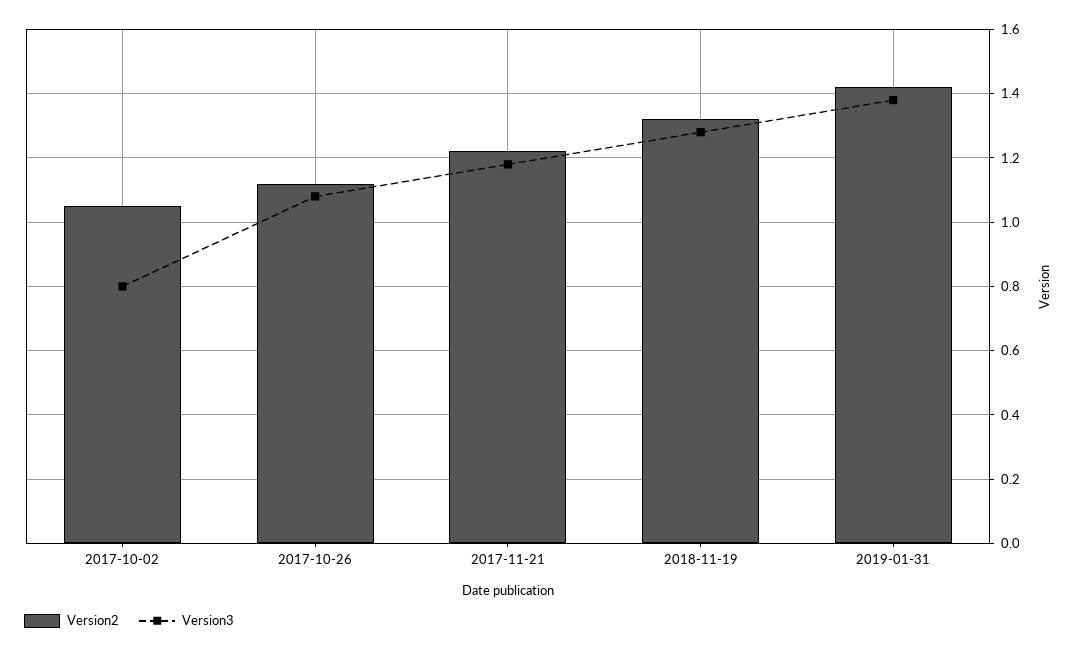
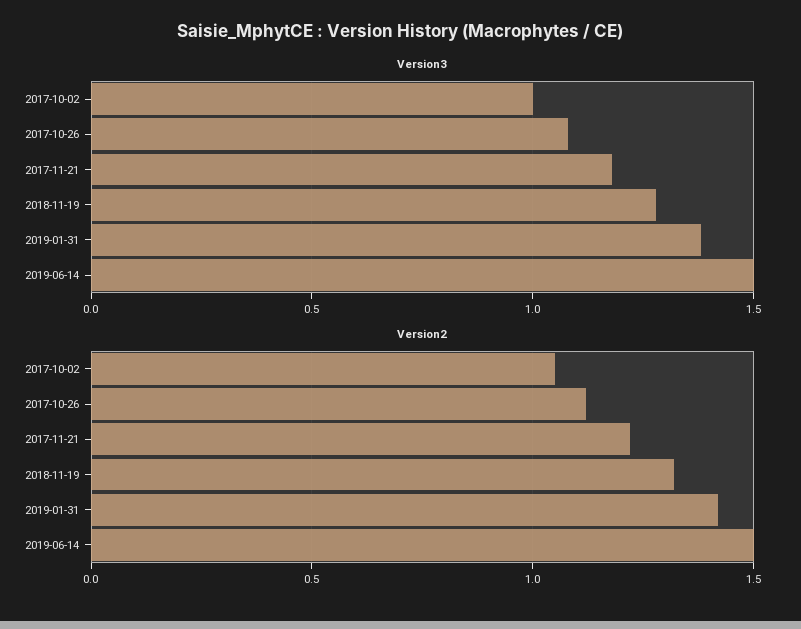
Version3, 2017-10-02: 0.8 -> 1
Version3, 2019-06-14: none -> 1.5
Version2, 2019-06-14: none -> 1.5

